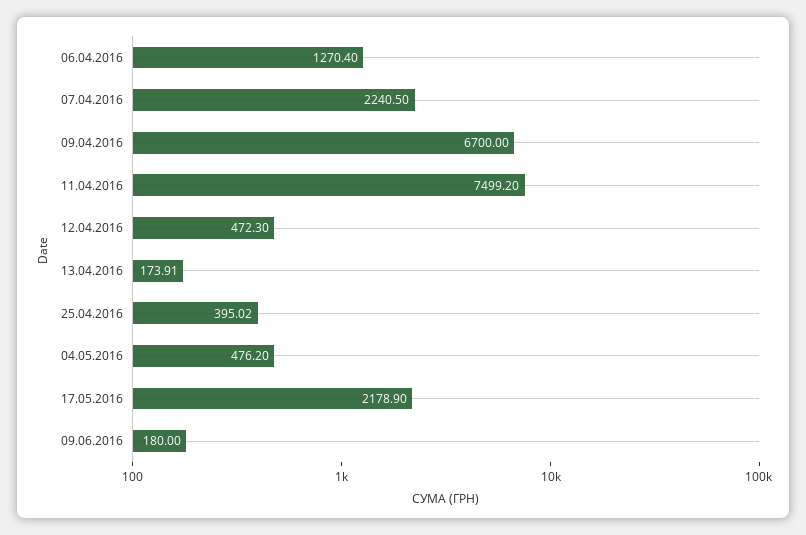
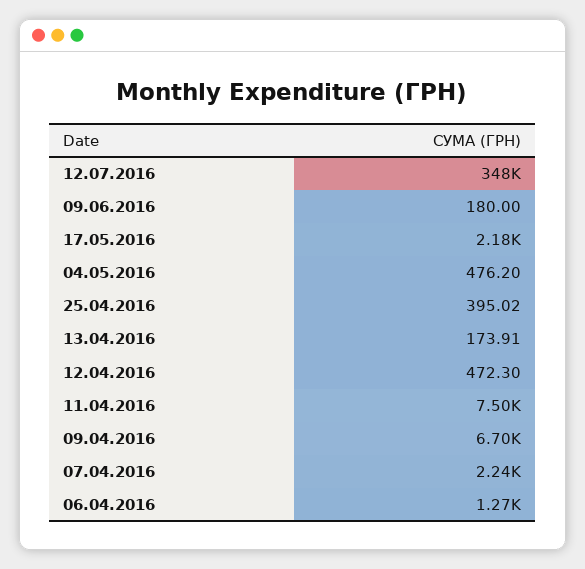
12.07.2016: none -> 348000

